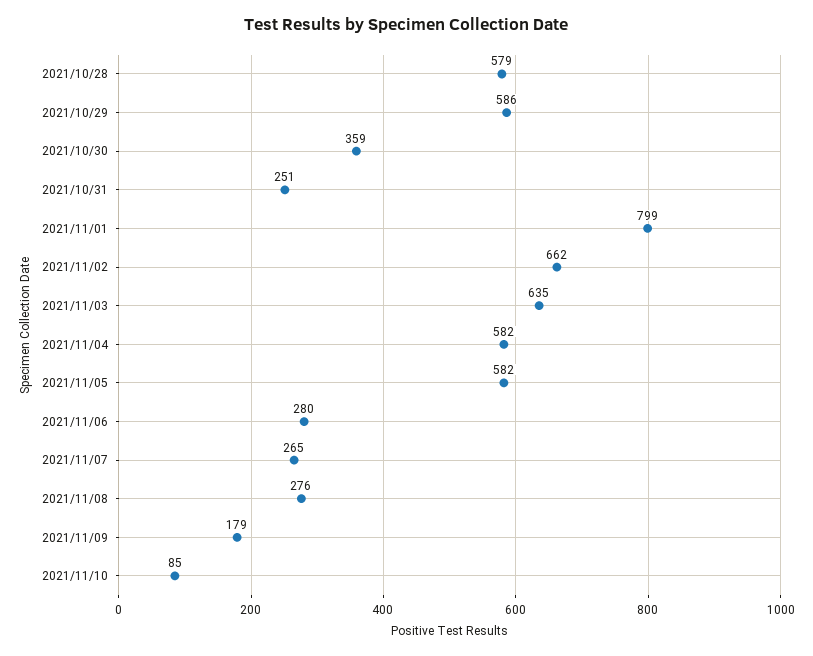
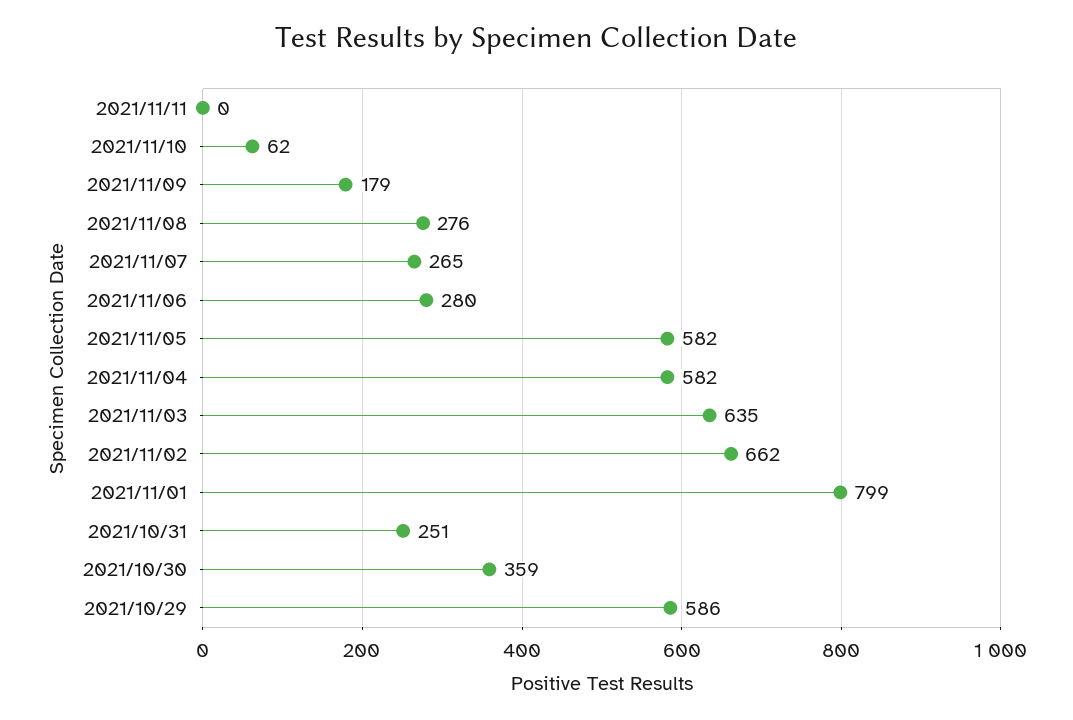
2021/10/28: 579 -> none
2021/11/10: 85 -> 62
2021/11/11: none -> 0

